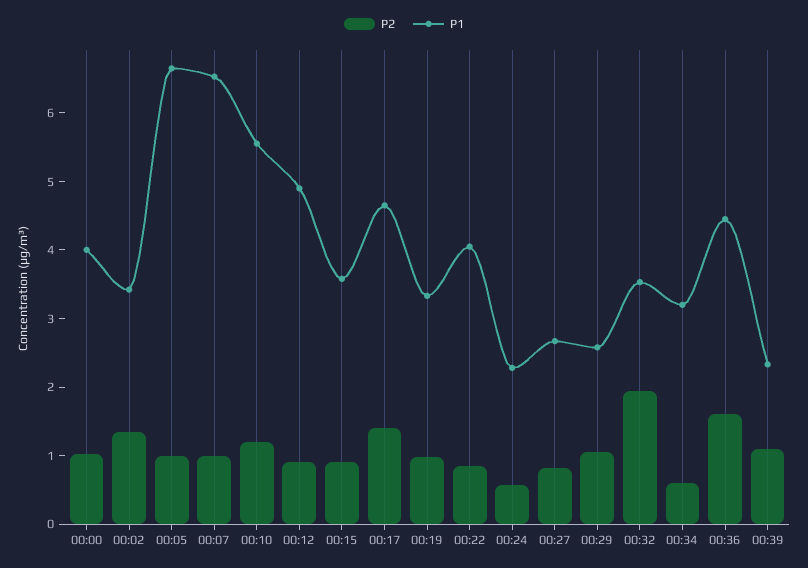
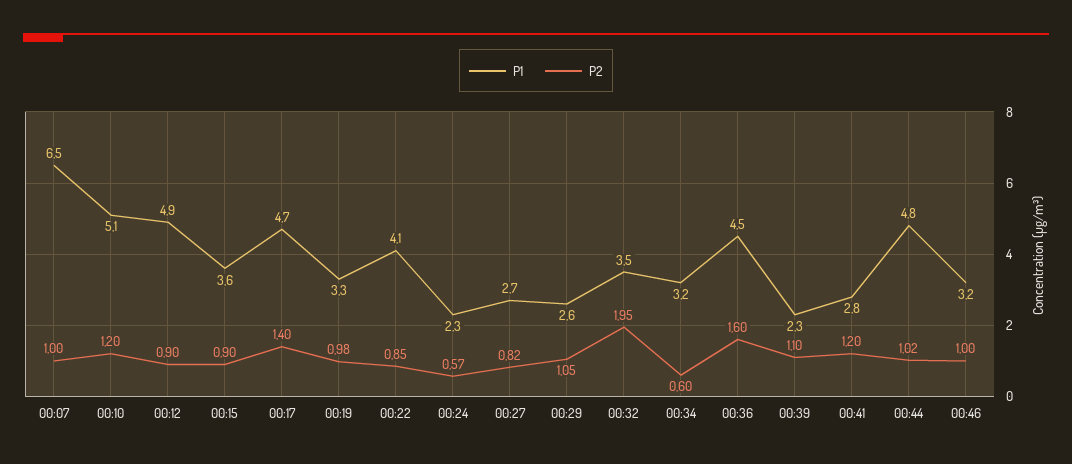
P2, 00:00: 1 -> none
P1, 00:00: 4 -> none
P2, 00:02: 1.4 -> none
P1, 00:02: 3.4 -> none
P2, 00:05: 1 -> none
P1, 00:05: 6.6 -> none
P1, 00:10: 5.6 -> 5.1
P1, 00:41: none -> 2.8
P2, 00:41: none -> 1.2
P1, 00:44: none -> 4.8
P2, 00:44: none -> 1.02
P1, 00:46: none -> 3.2
P2, 00:46: none -> 1

